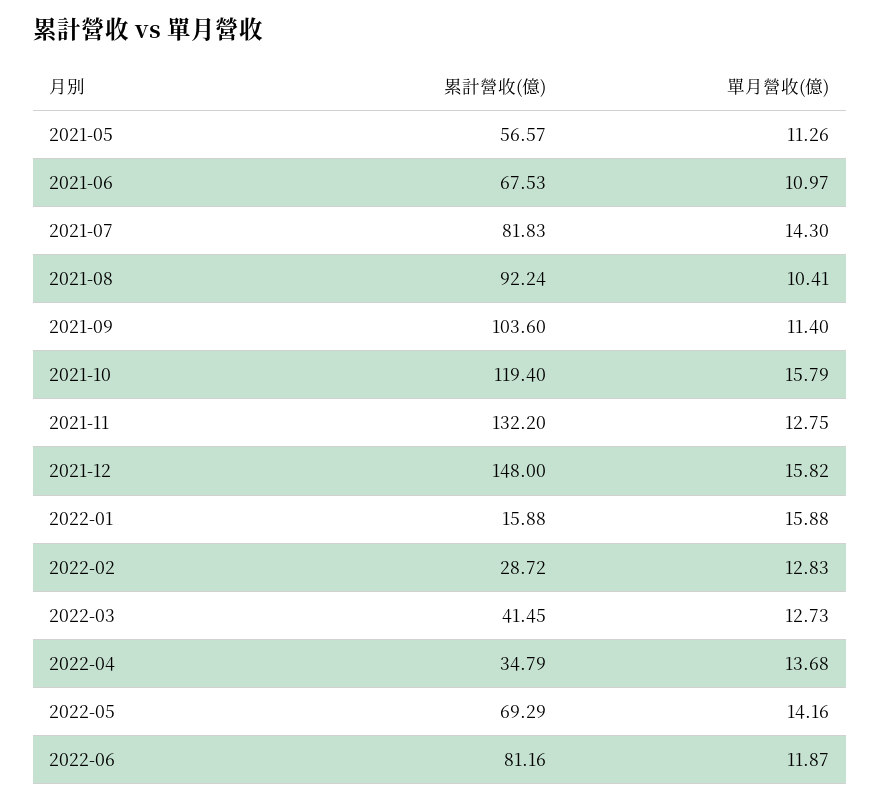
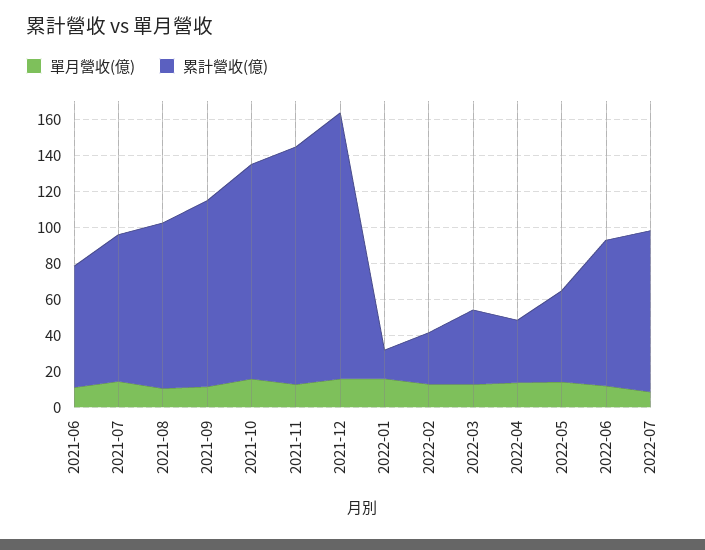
累計營收(億), 2021-05: 56.57 -> none
單月營收(億), 2021-05: 11.26 -> none
累計營收(億), 2022-05: 69.29 -> 50
單月營收(億), 2022-07: none -> 10
累計營收(億), 2022-07: none -> 90

